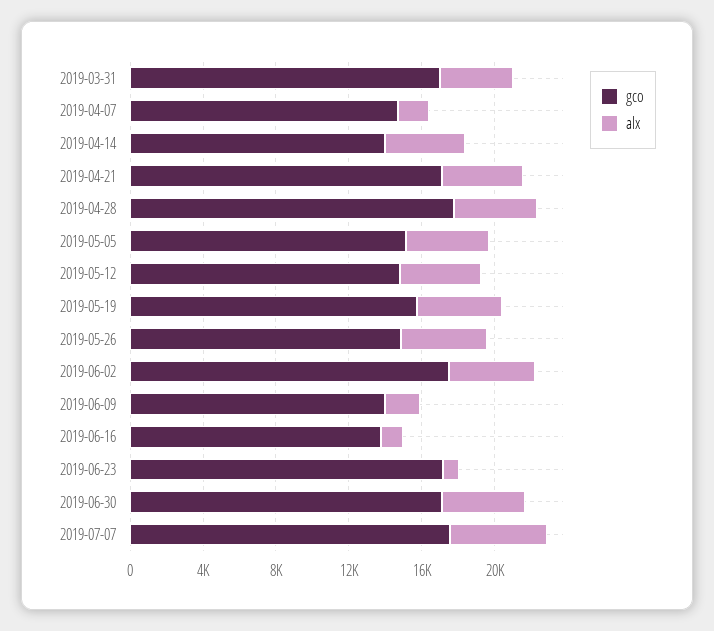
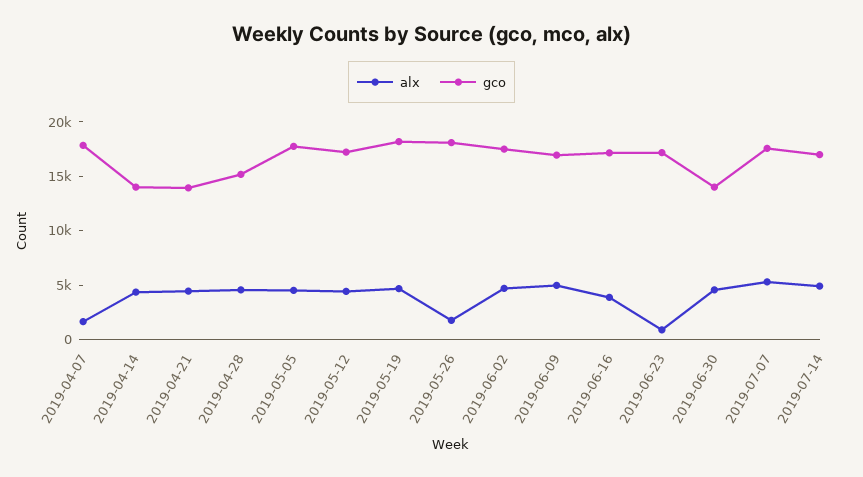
gco, 2019-03-31: 17000 -> none
alx, 2019-03-31: 4000 -> none
gco, 2019-04-07: 15000 -> 18000
gco, 2019-04-21: 17000 -> 14000
gco, 2019-04-28: 18000 -> 15000
gco, 2019-05-05: 15000 -> 18000
gco, 2019-05-12: 15000 -> 17000
gco, 2019-05-19: 16000 -> 18000
gco, 2019-05-26: 15000 -> 18000
alx, 2019-05-26: 5000 -> 2000
gco, 2019-06-09: 14000 -> 17000
alx, 2019-06-09: 2000 -> 5000
gco, 2019-06-16: 14000 -> 17000
alx, 2019-06-16: 1000 -> 4000
gco, 2019-06-30: 17000 -> 14000
alx, 2019-07-14: none -> 5000
gco, 2019-07-14: none -> 17000

